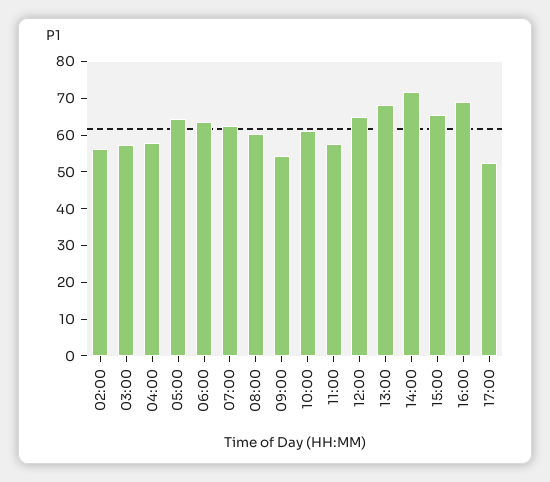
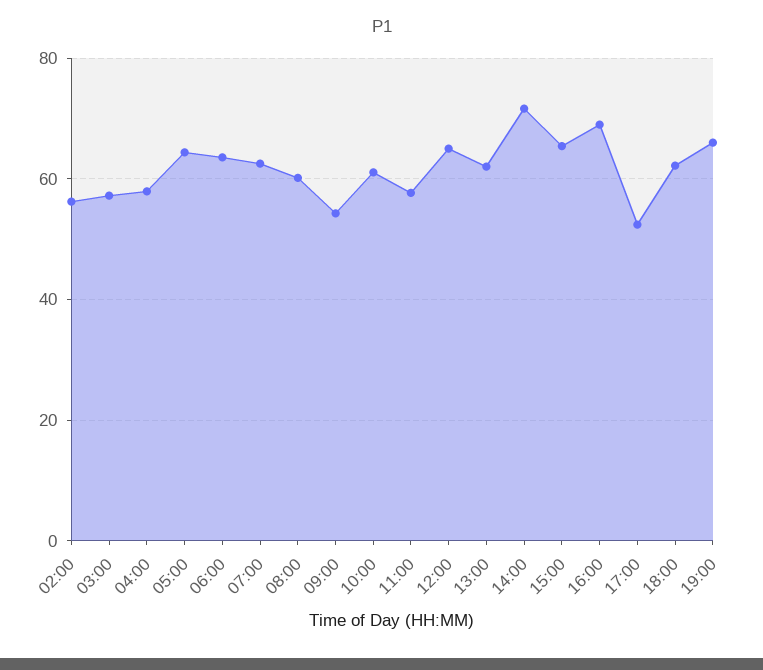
13:00: 67.5 -> 62
18:00: none -> 62
19:00: none -> 66

